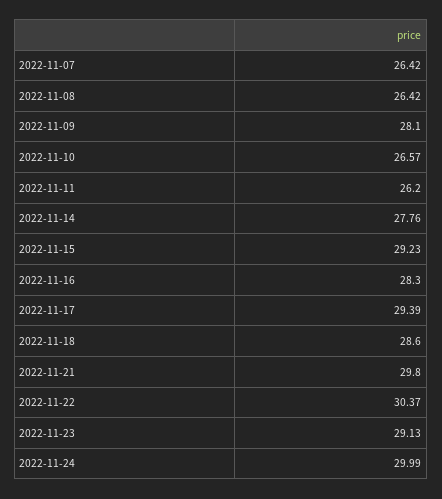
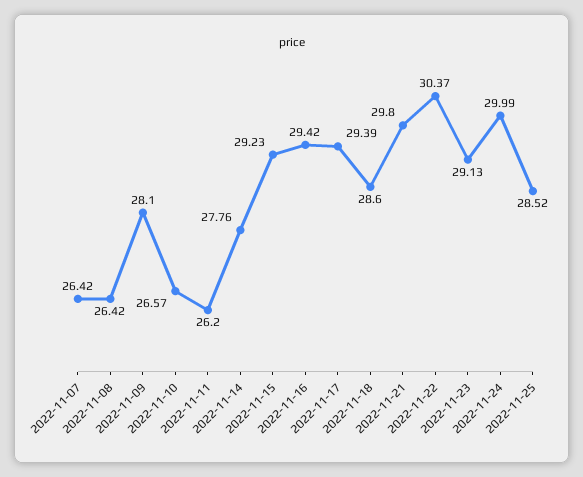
2022-11-16: 28.3 -> 29.42
2022-11-25: none -> 28.52

